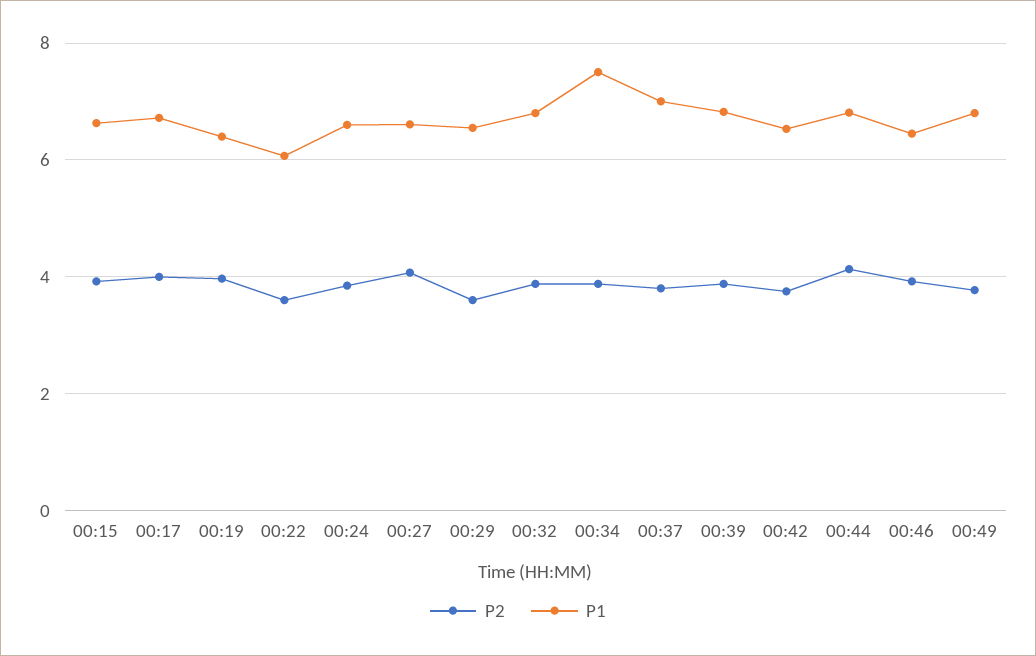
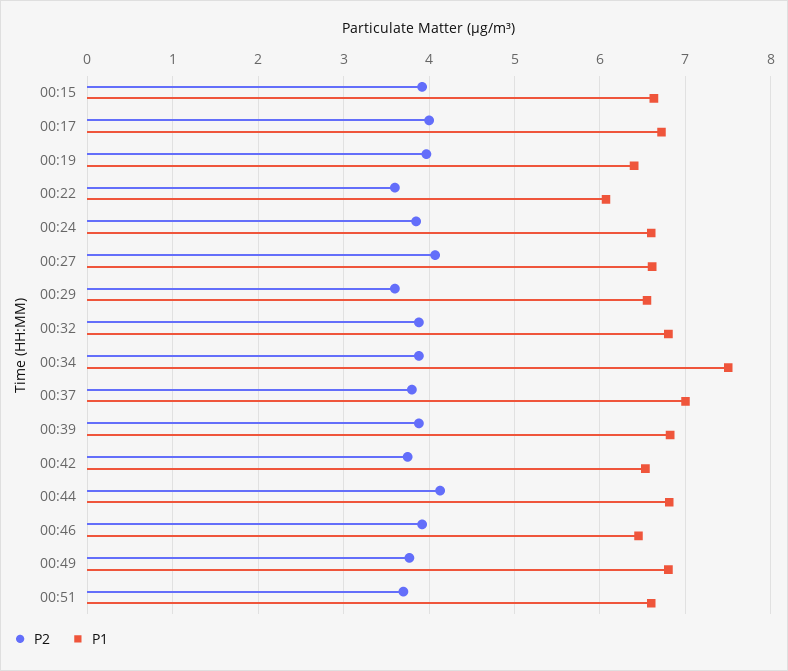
P2, 00:51: none -> 3.7
P1, 00:51: none -> 6.6

